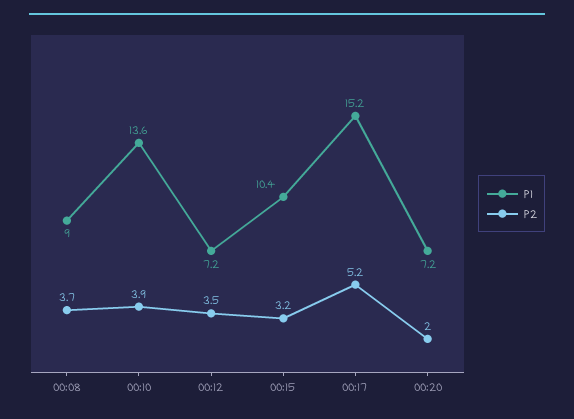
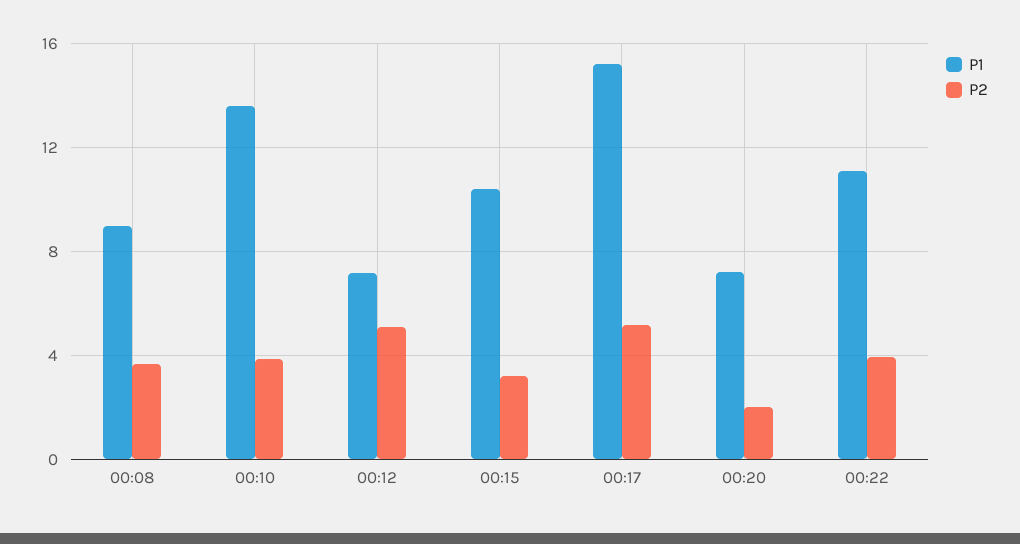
P2, 00:12: 3.5 -> 5
P1, 00:22: none -> 11
P2, 00:22: none -> 4

